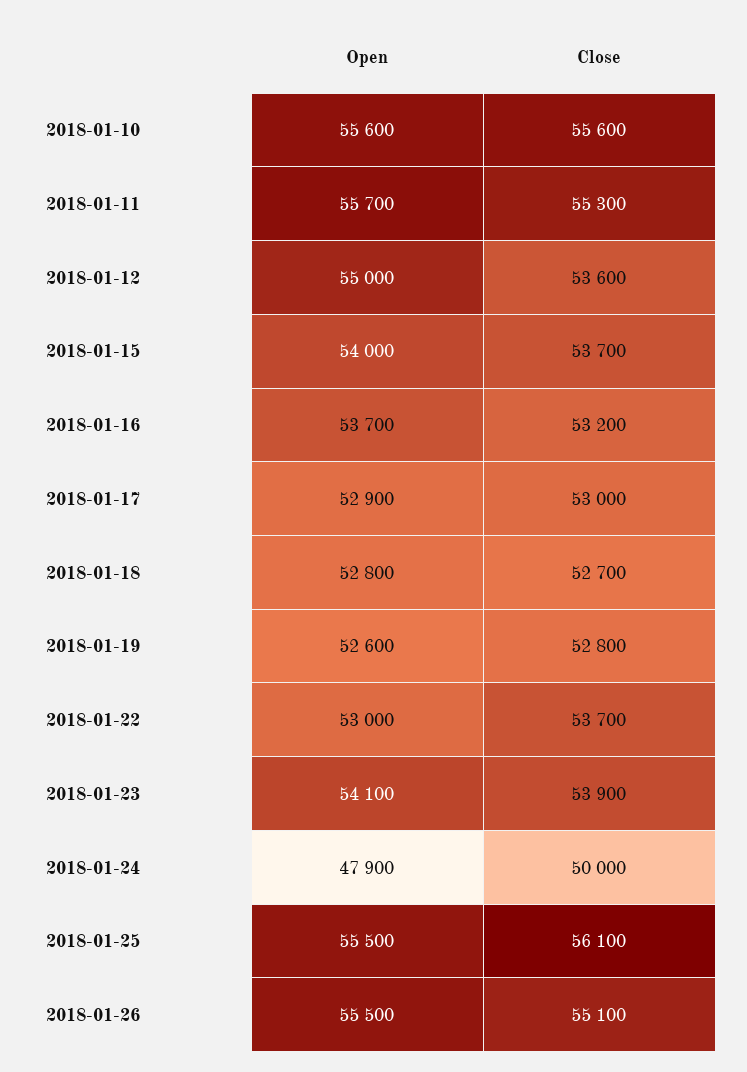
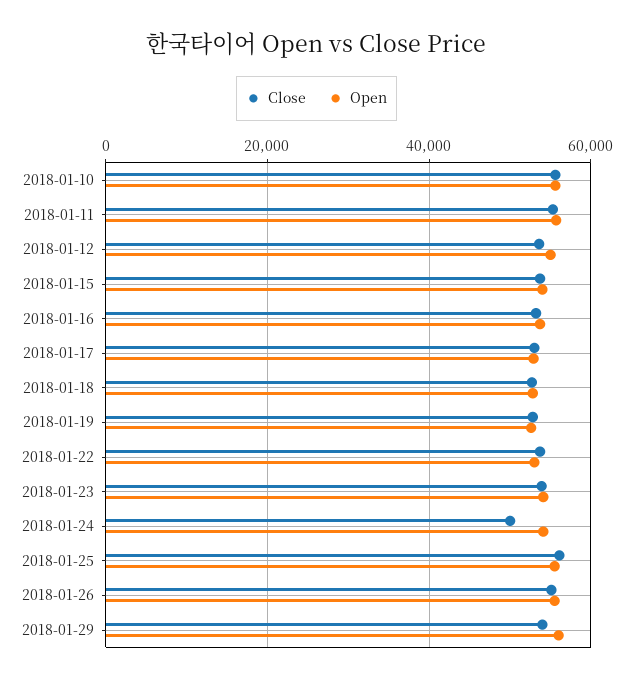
Open, 2018-01-24: 47900 -> 54000
Close, 2018-01-29: none -> 54000
Open, 2018-01-29: none -> 56000

